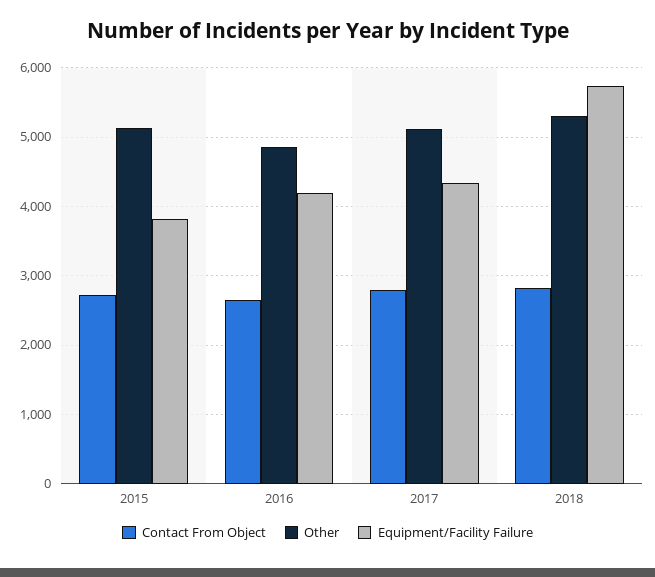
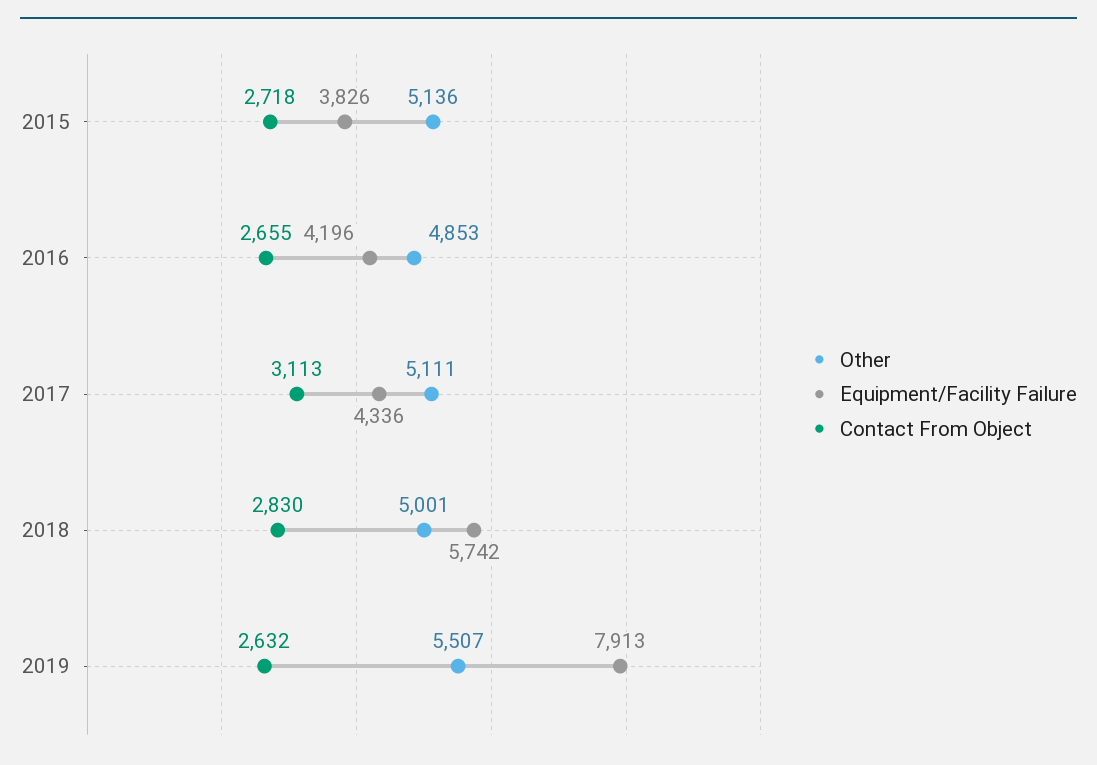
Contact From Object, 2017: 2800 -> 3113
Other, 2018: 5300 -> 5001
Other, 2019: none -> 5507
Equipment/Facility Failure, 2019: none -> 7913
Contact From Object, 2019: none -> 2632

